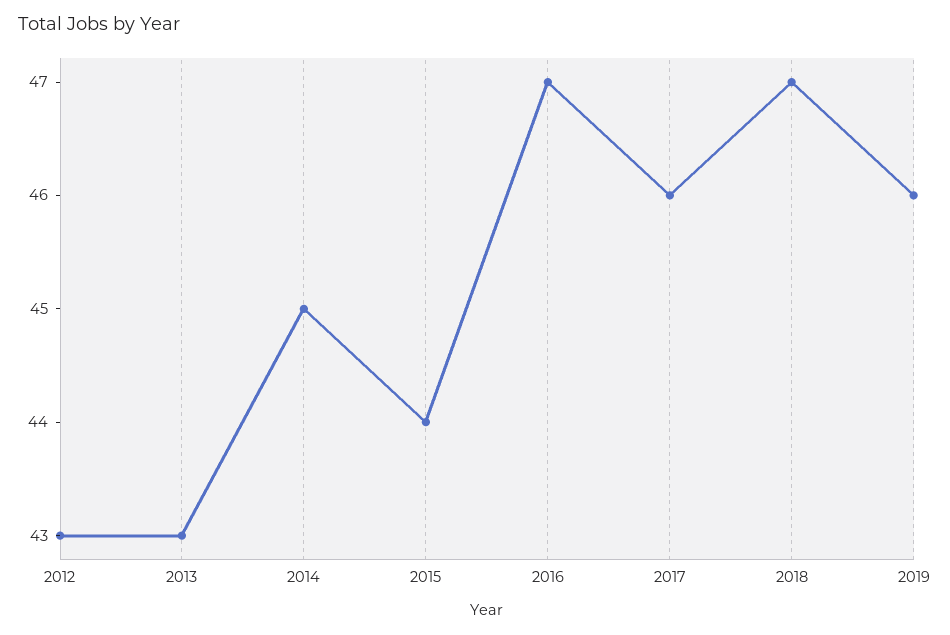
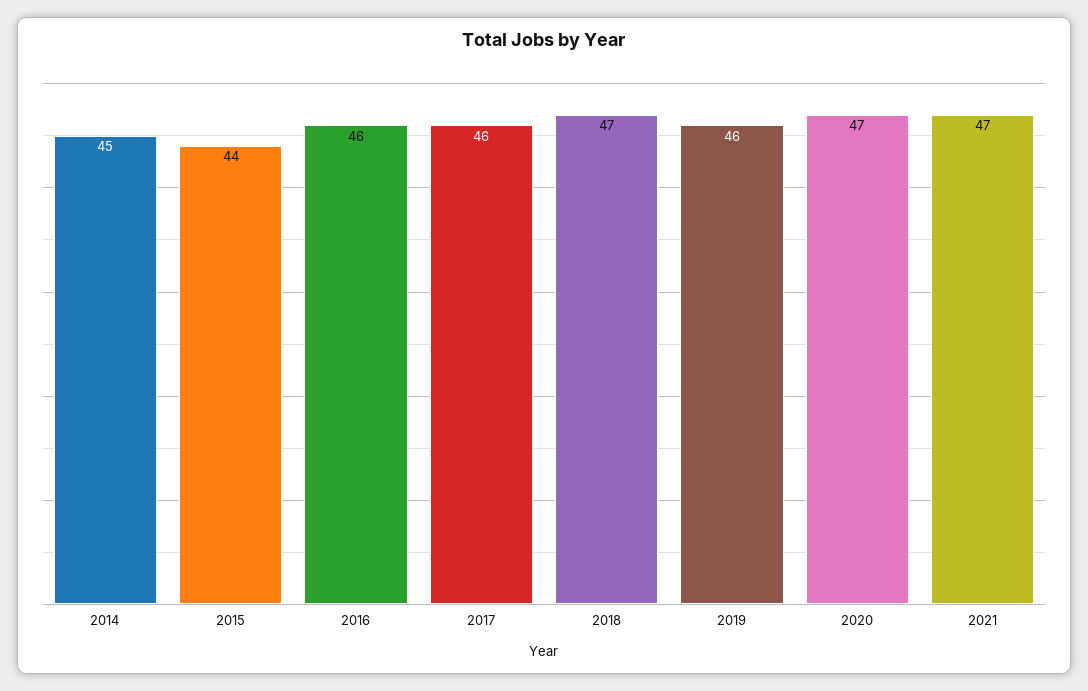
2012: 43 -> none
2013: 43 -> none
2016: 47 -> 46
2020: none -> 47
2021: none -> 47

